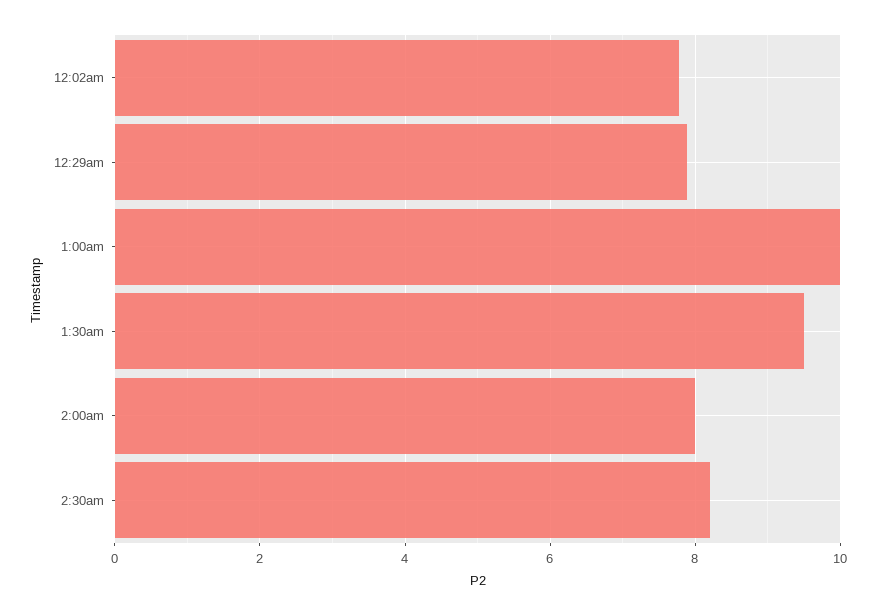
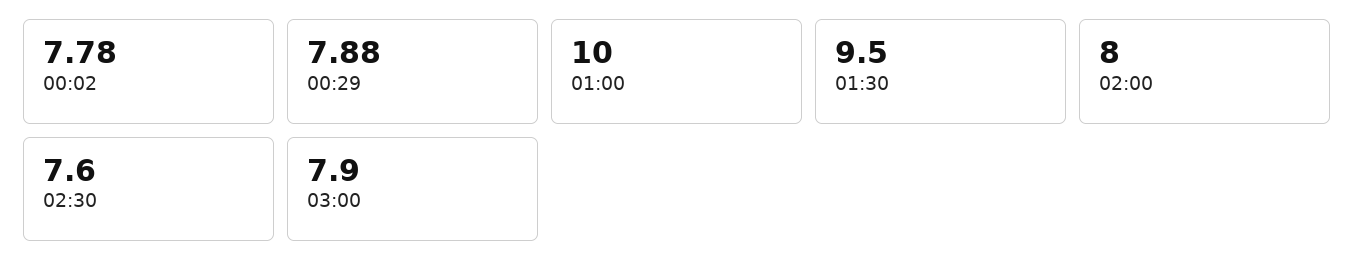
2:30am: 8.2 -> 7.6
03:00: none -> 7.9

